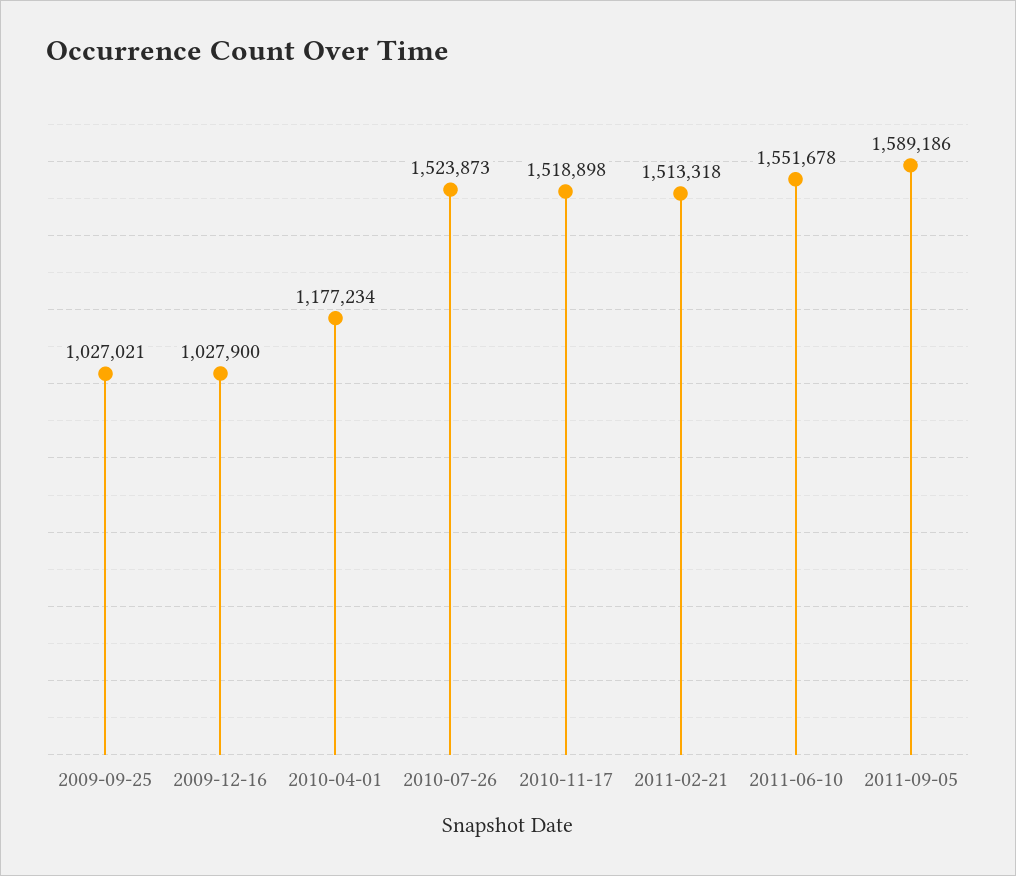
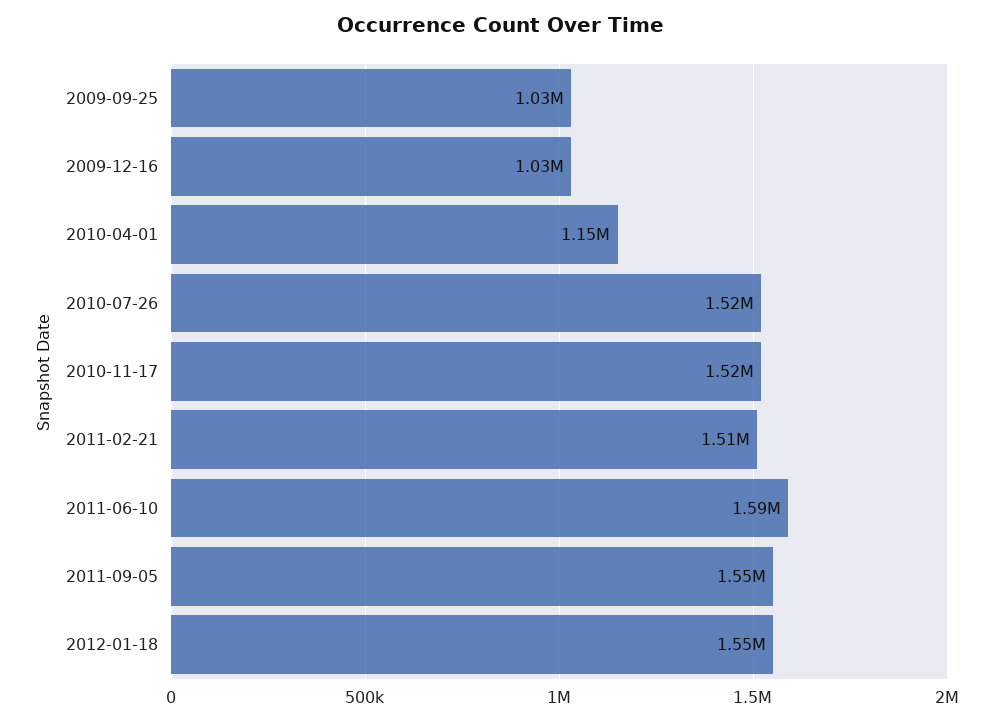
2010-04-01: 1177234 -> 1150000
2011-06-10: 1551678 -> 1590000
2011-09-05: 1589186 -> 1550000
2012-01-18: none -> 1550000

